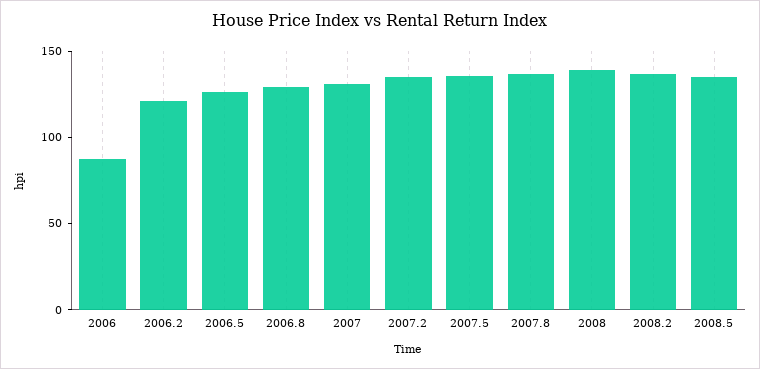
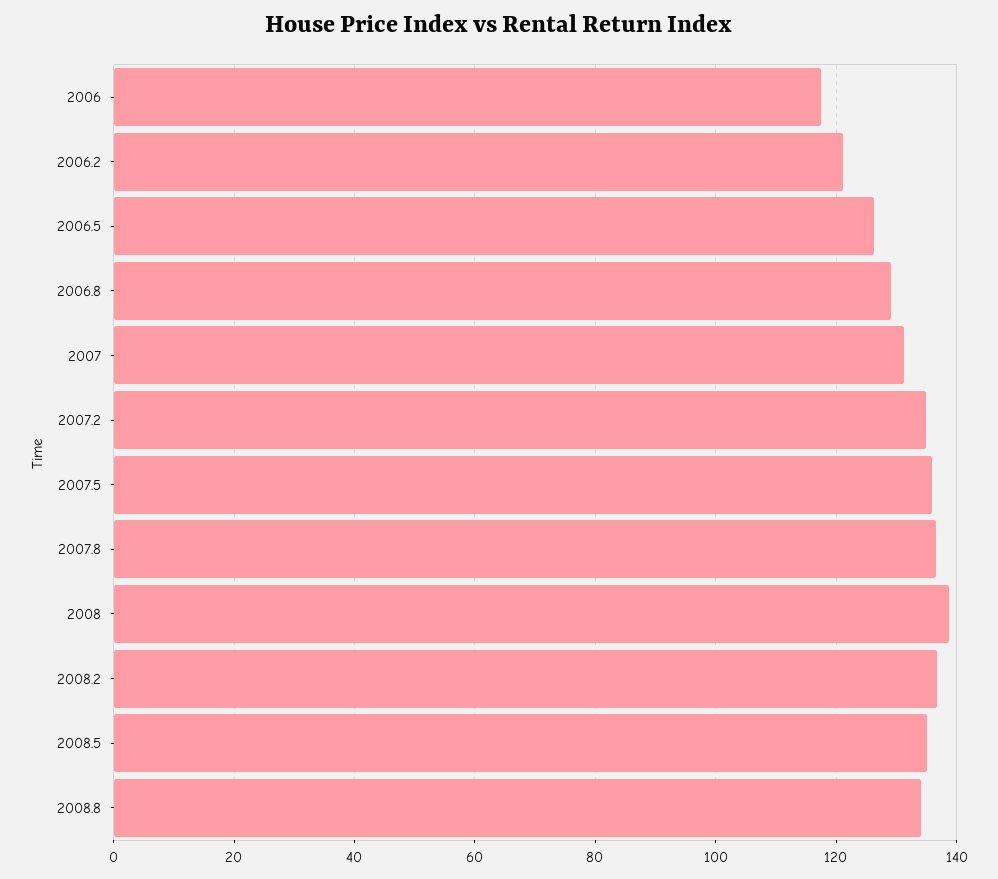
2006: 90 -> 118
2008.8: none -> 134

